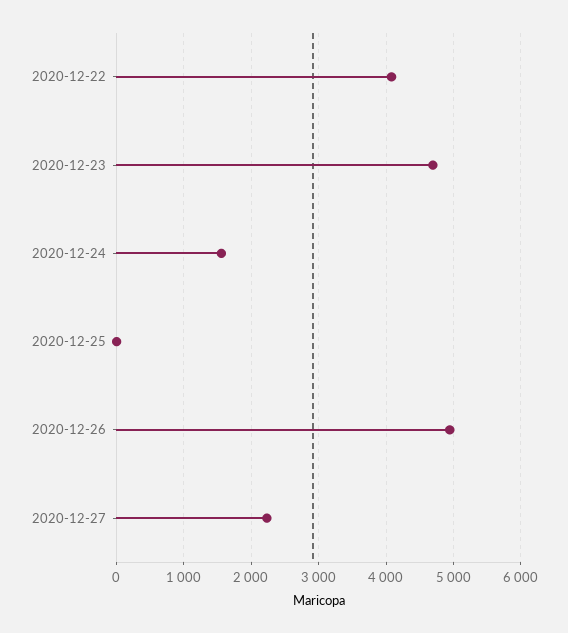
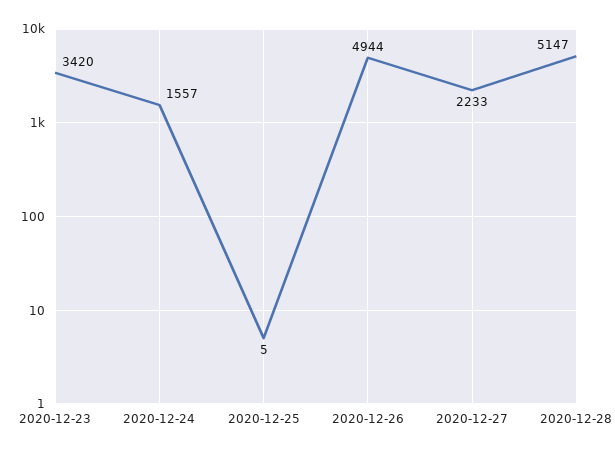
2020-12-22: 4100 -> none
2020-12-23: 4700 -> 3420
2020-12-28: none -> 5147

